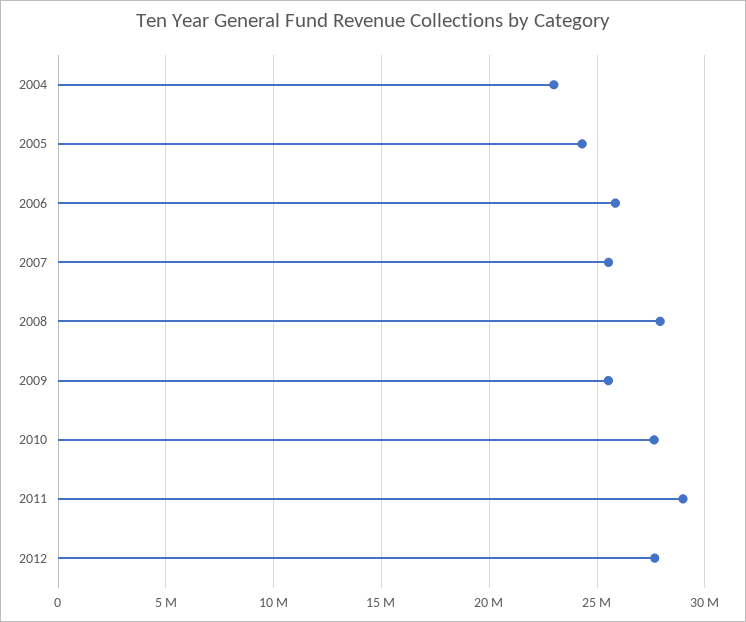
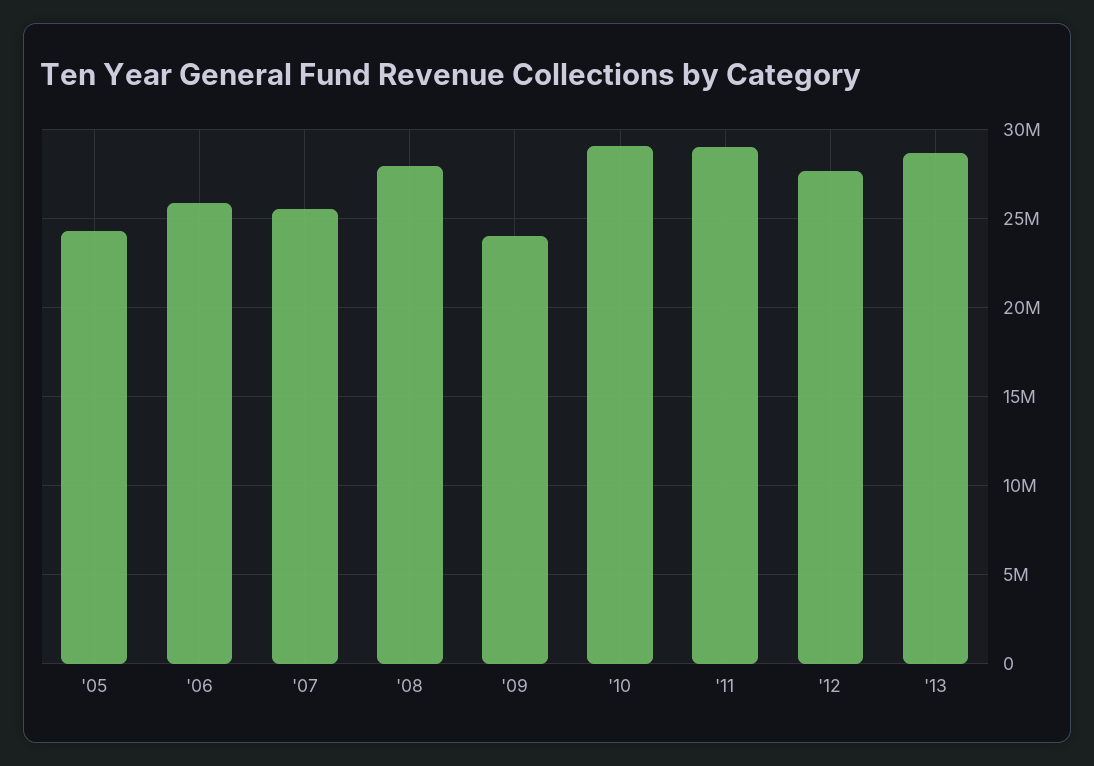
2004: 23000000 -> none
2009: 25500000 -> 24000000
2010: 27500000 -> 29000000
'13: none -> 28500000

